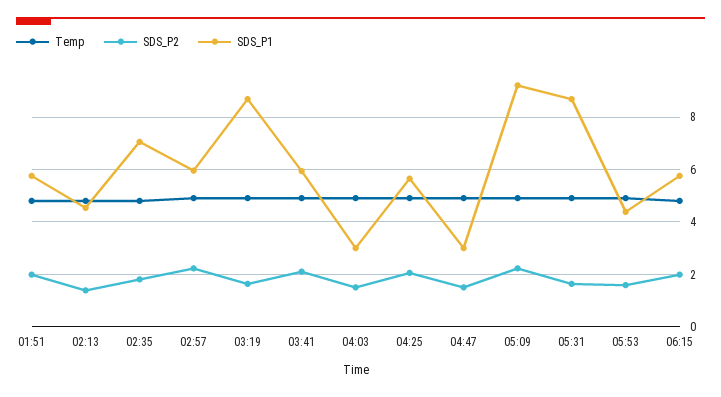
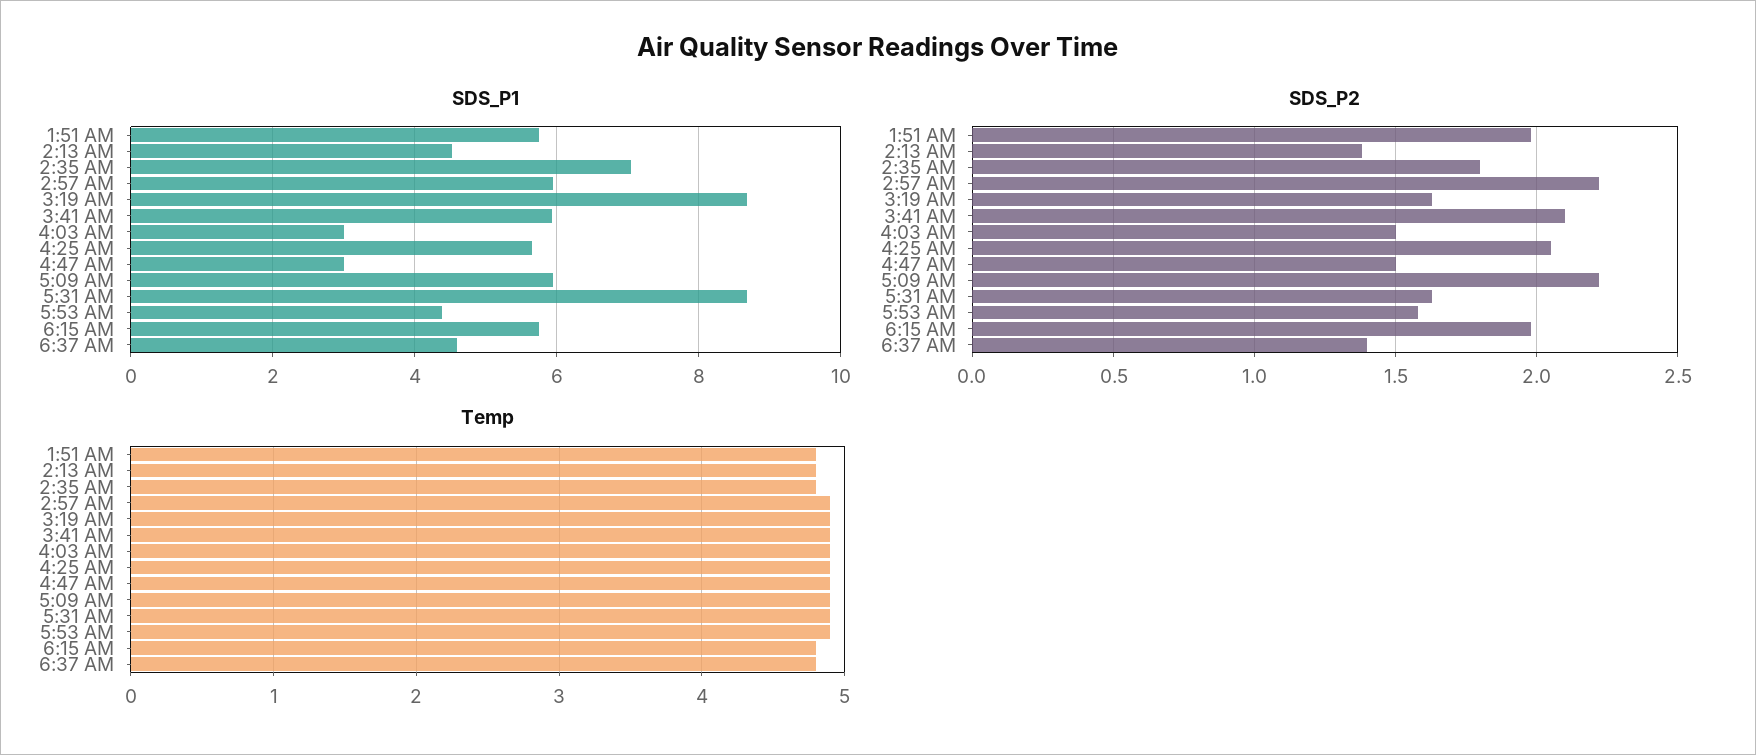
SDS_P1, 05:09: 9.25 -> 6
SDS_P1, 6:37 AM: none -> 4.6
SDS_P2, 6:37 AM: none -> 1.4
Temp, 6:37 AM: none -> 4.8

